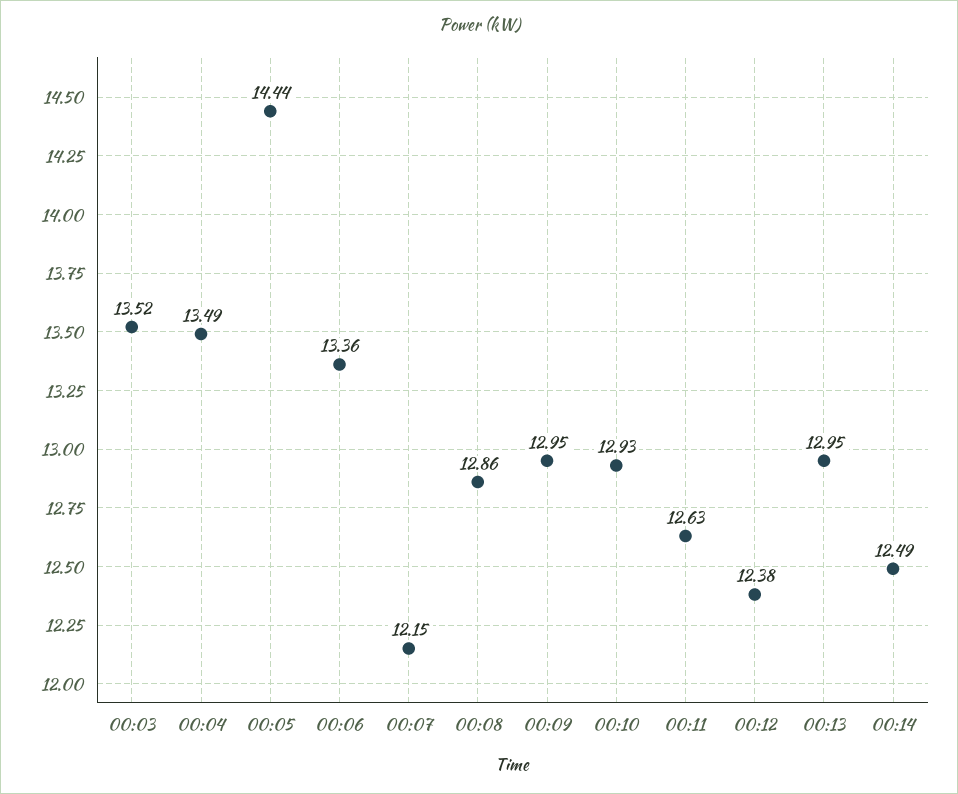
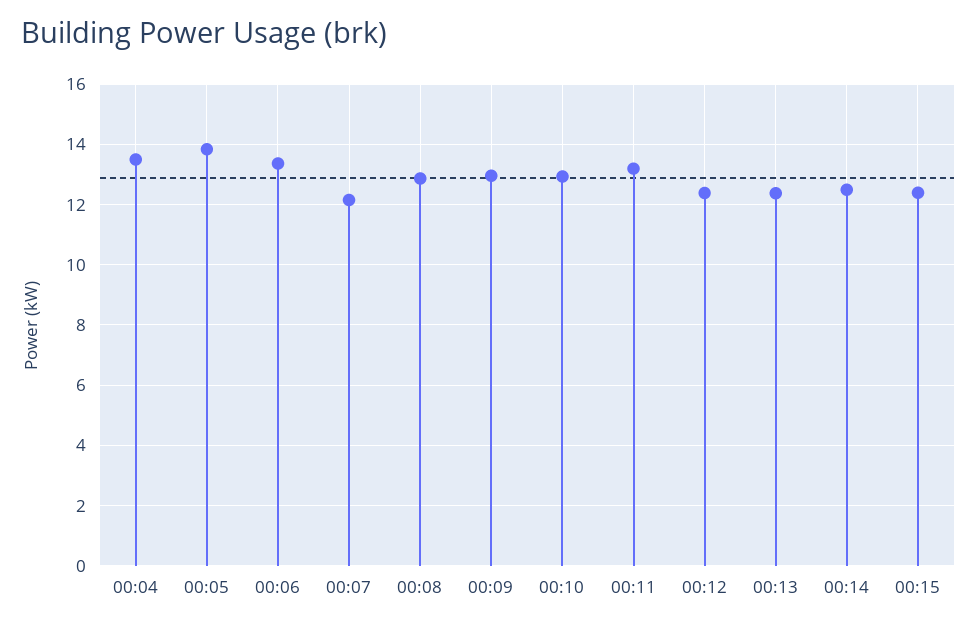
00:03: 13.52 -> none
00:05: 14.44 -> 13.8
00:11: 12.63 -> 13.2
00:13: 12.95 -> 12.4
00:15: none -> 12.4

